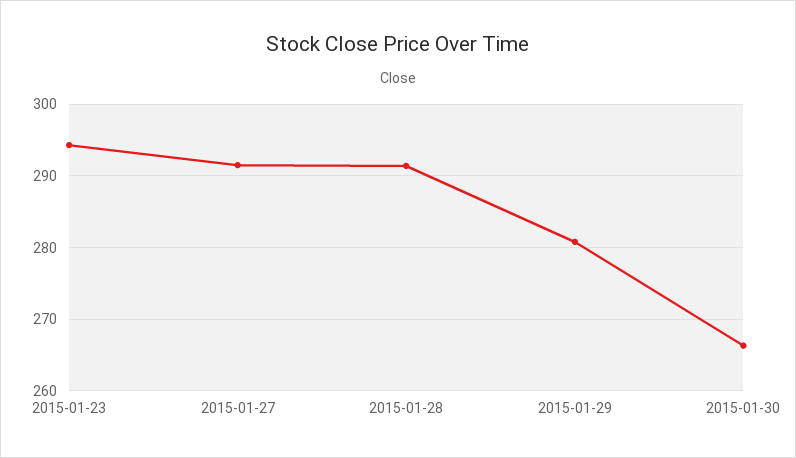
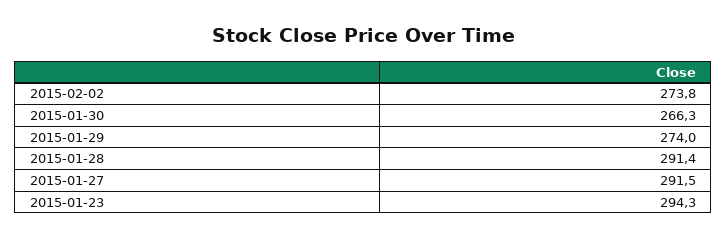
2015-01-29: 281 -> 274
2015-02-02: none -> 273.8

